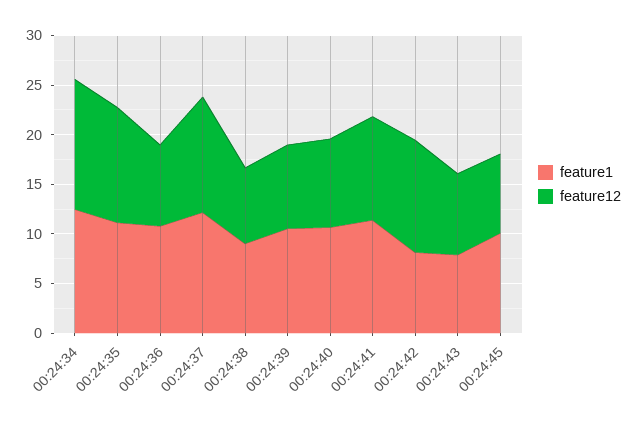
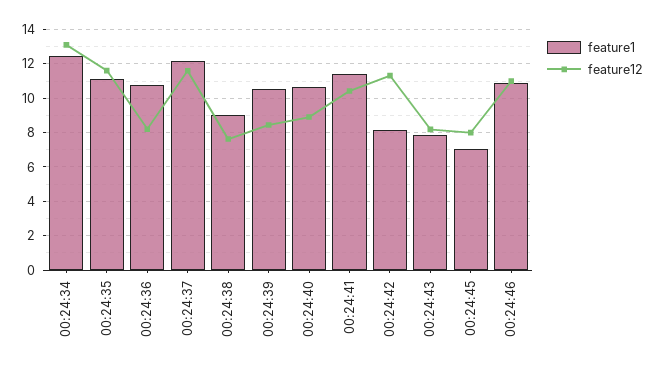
feature1, 00:24:45: 10 -> 7
feature1, 00:24:46: none -> 11
feature12, 00:24:46: none -> 11

